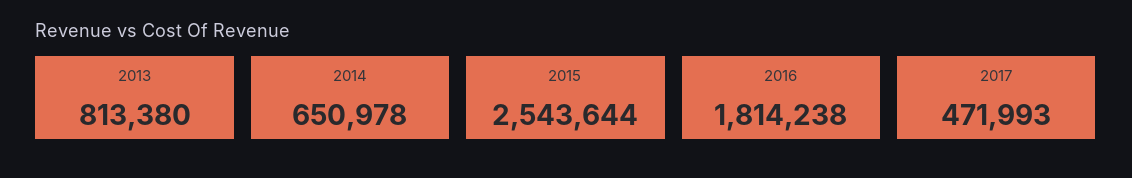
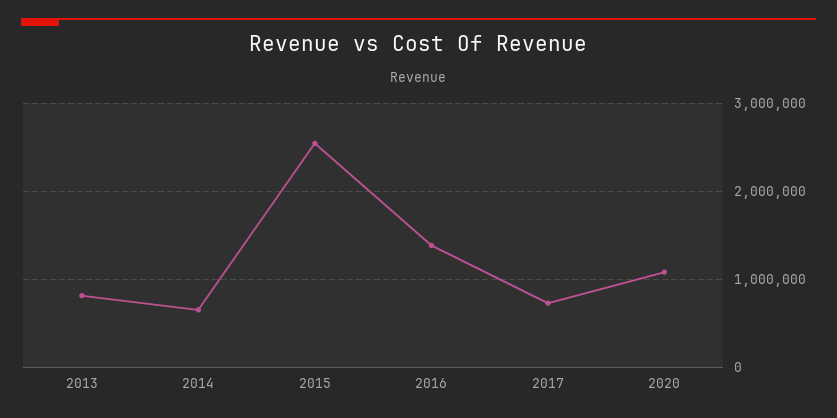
2016: 1814238 -> 1400000
2017: 471993 -> 700000
2020: none -> 1100000

